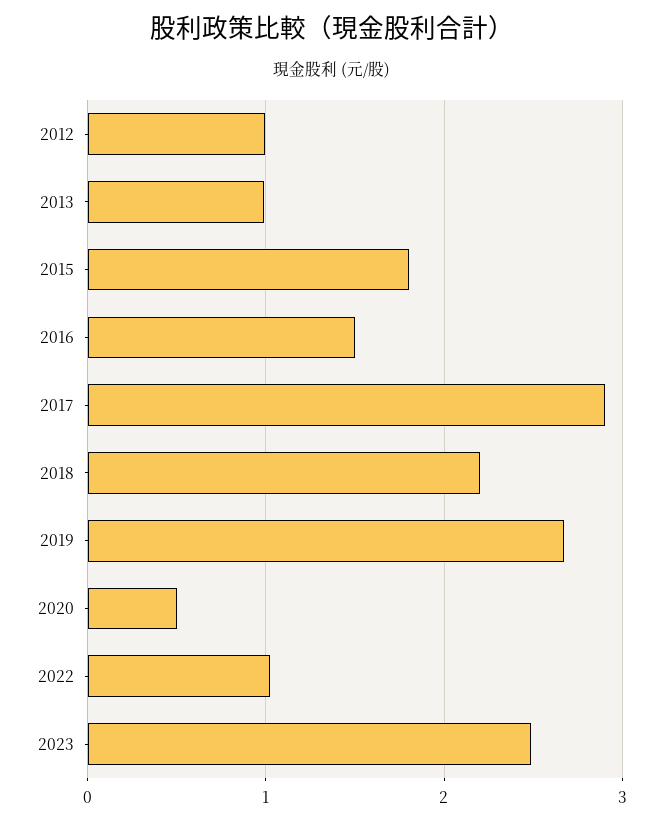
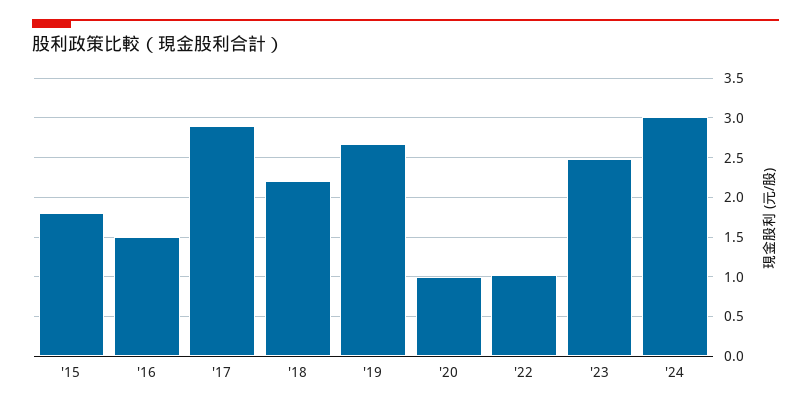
2012: 1 -> none
2013: 1 -> none
2020: 0.5 -> 1
'24: none -> 3

